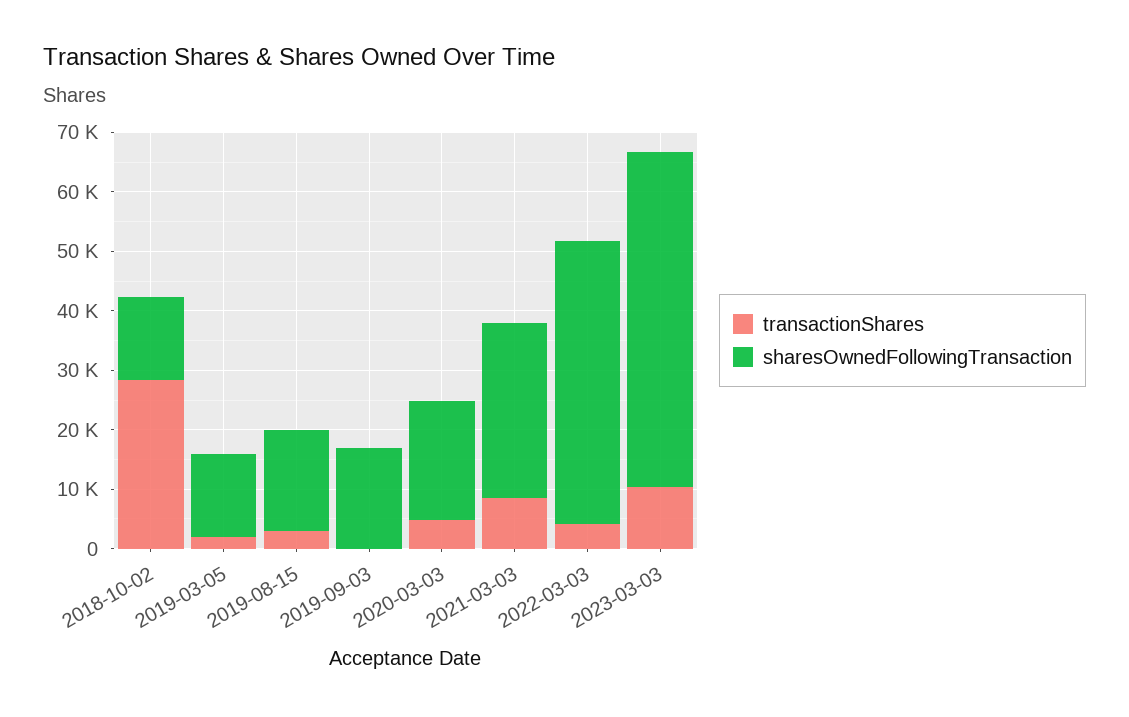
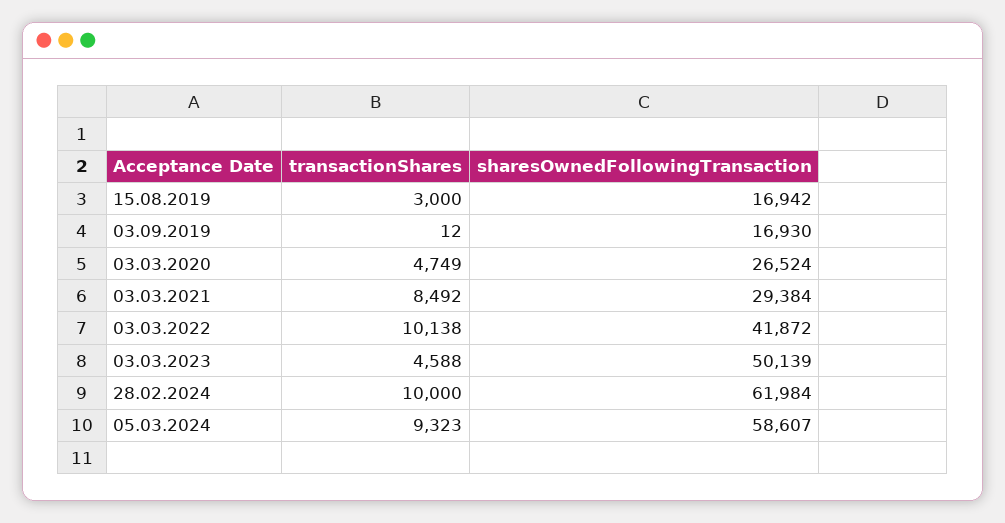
transactionShares, 2018-10-02: 28000 -> none
sharesOwnedFollowingTransaction, 2018-10-02: 14000 -> none
transactionShares, 2019-03-05: 2000 -> none
sharesOwnedFollowingTransaction, 2019-03-05: 14000 -> none
sharesOwnedFollowingTransaction, 2020-03-03: 20000 -> 26524
transactionShares, 2022-03-03: 4000 -> 10138
sharesOwnedFollowingTransaction, 2022-03-03: 48000 -> 41872
transactionShares, 2023-03-03: 10000 -> 4588
sharesOwnedFollowingTransaction, 2023-03-03: 56000 -> 50139
transactionShares, 28.02.2024: none -> 10000
sharesOwnedFollowingTransaction, 28.02.2024: none -> 61984
transactionShares, 05.03.2024: none -> 9323
sharesOwnedFollowingTransaction, 05.03.2024: none -> 58607

